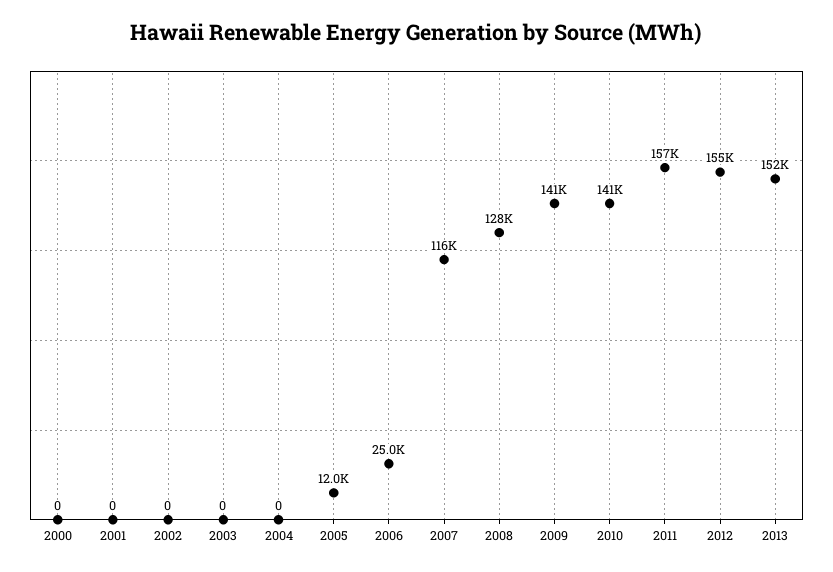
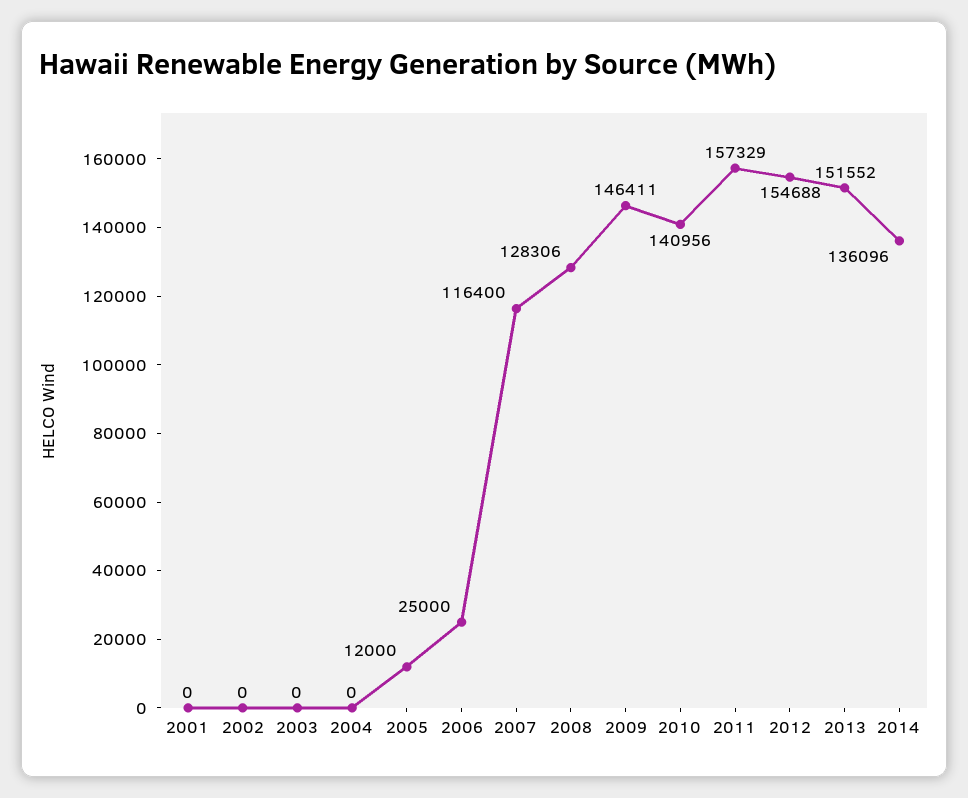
2000: 0 -> none
2009: 141000 -> 146411
2014: none -> 136096

